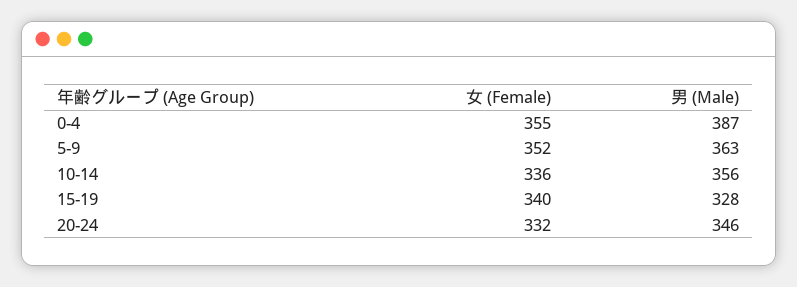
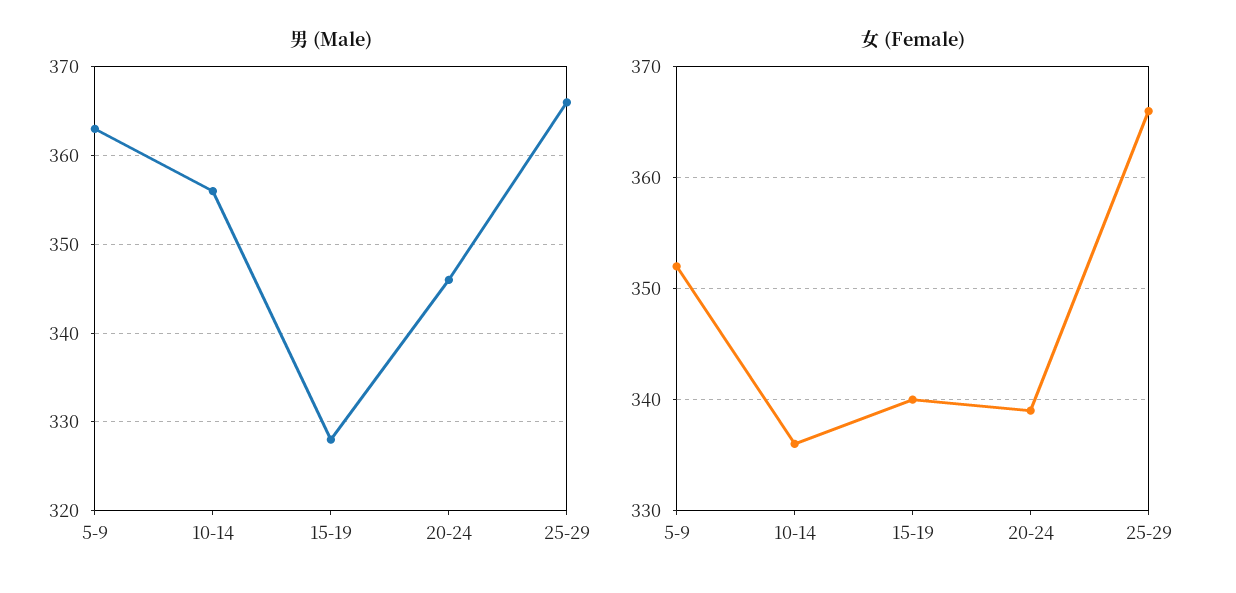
女 (Female), 0-4: 355 -> none
男 (Male), 0-4: 387 -> none
女 (Female), 20-24: 332 -> 339
男 (Male), 25-29: none -> 366
女 (Female), 25-29: none -> 366

